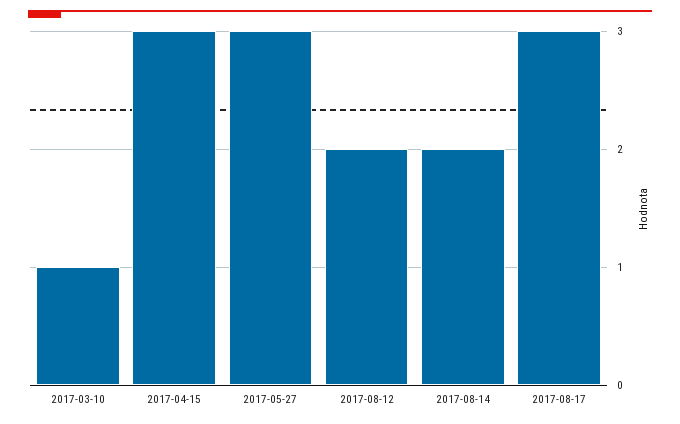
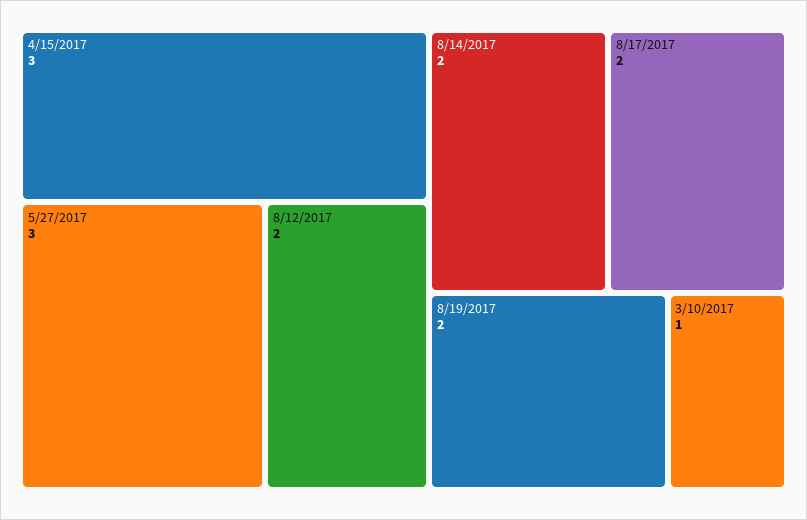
2017-08-17: 3 -> 2
8/19/2017: none -> 2

